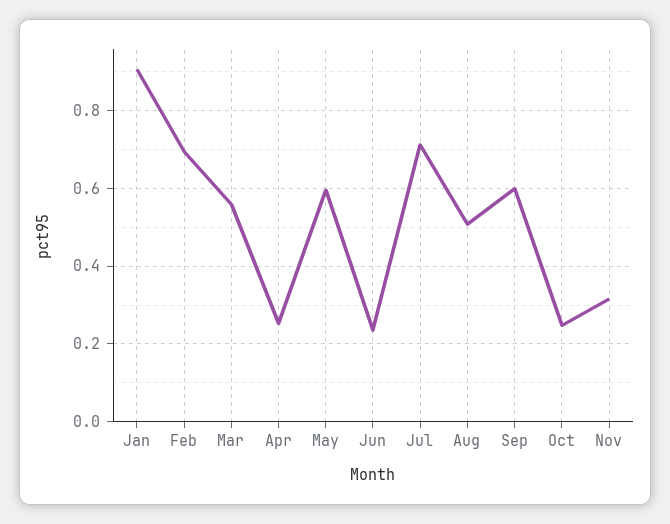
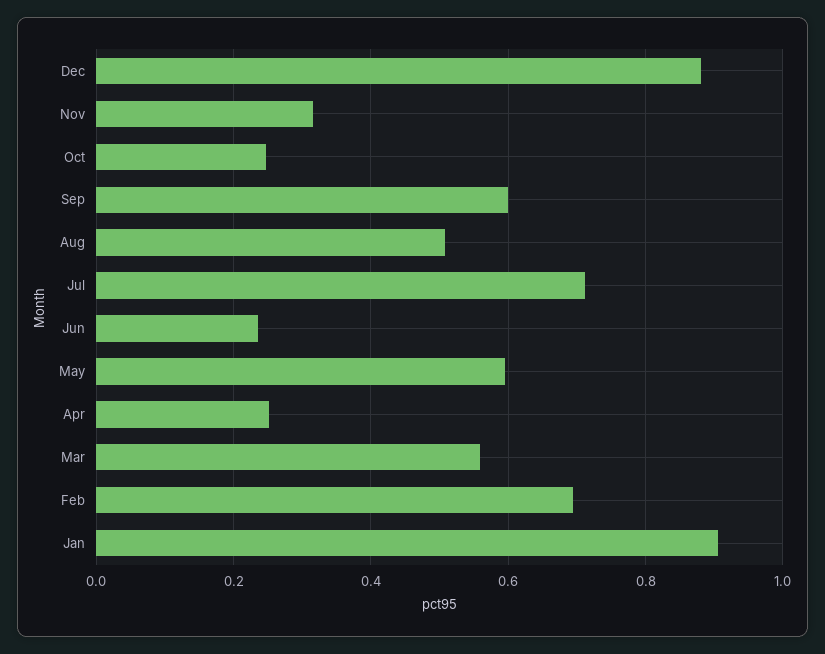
Dec: none -> 0.88

